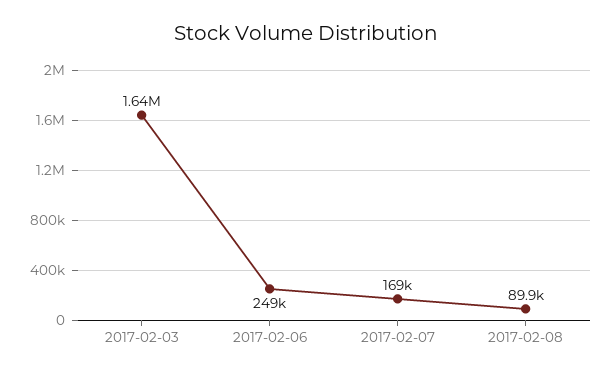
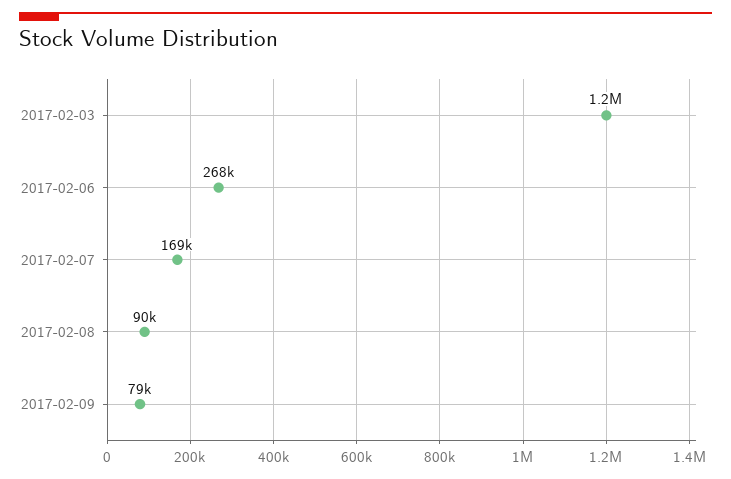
2017-02-03: 1640000 -> 1200000
2017-02-06: 249000 -> 268000
2017-02-09: none -> 79000

